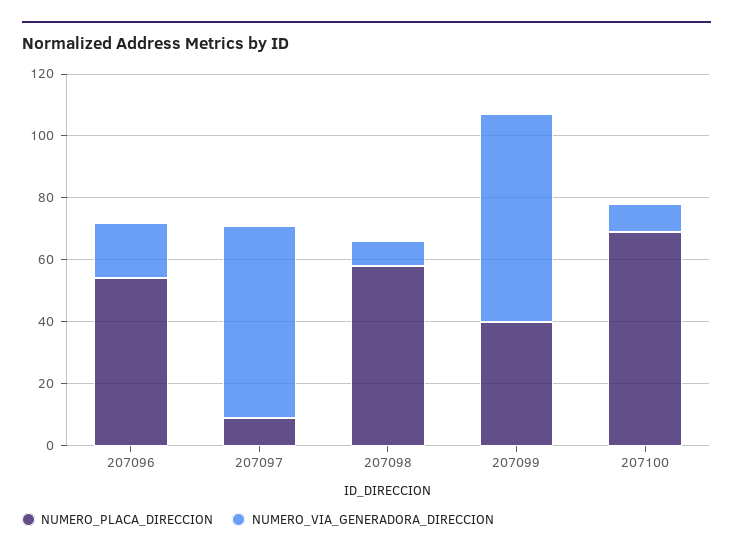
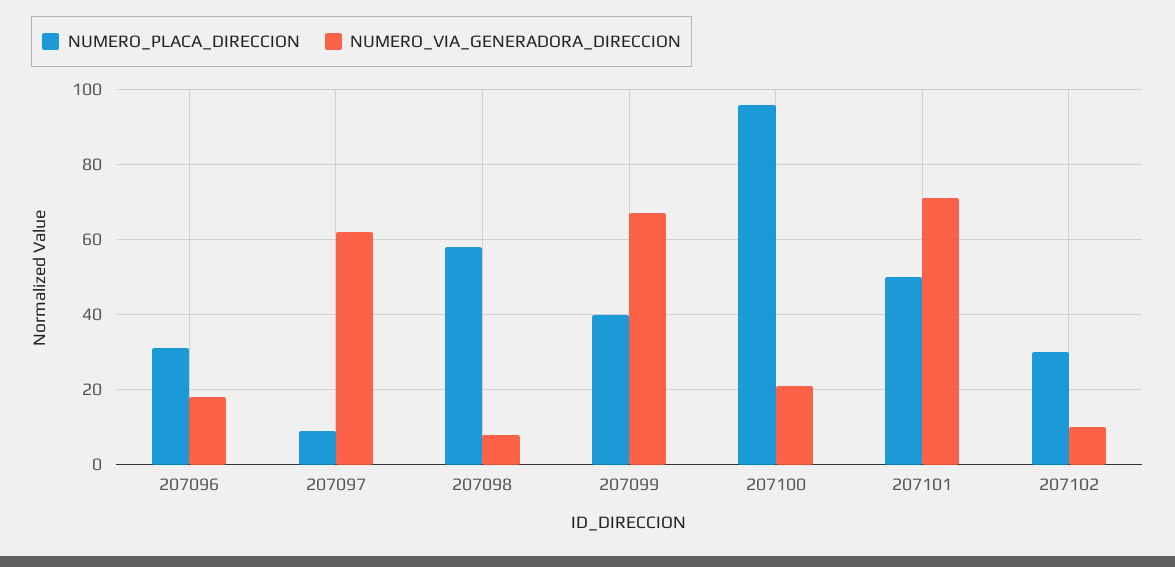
NUMERO_PLACA_DIRECCION, 207096: 55 -> 30
NUMERO_PLACA_DIRECCION, 207100: 70 -> 95
NUMERO_VIA_GENERADORA_DIRECCION, 207100: 10 -> 20
NUMERO_PLACA_DIRECCION, 207101: none -> 50
NUMERO_VIA_GENERADORA_DIRECCION, 207101: none -> 70
NUMERO_PLACA_DIRECCION, 207102: none -> 30
NUMERO_VIA_GENERADORA_DIRECCION, 207102: none -> 10

